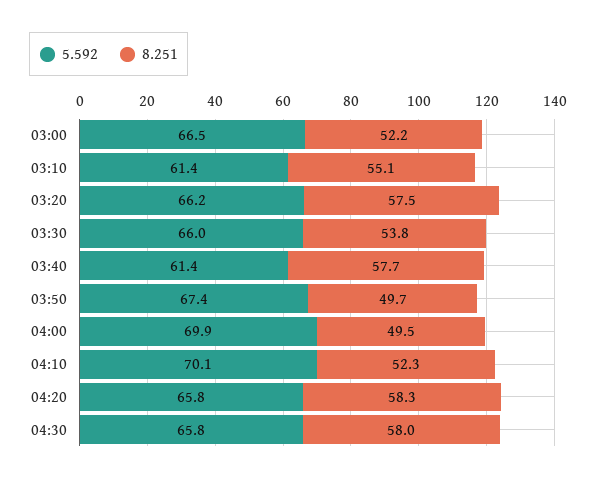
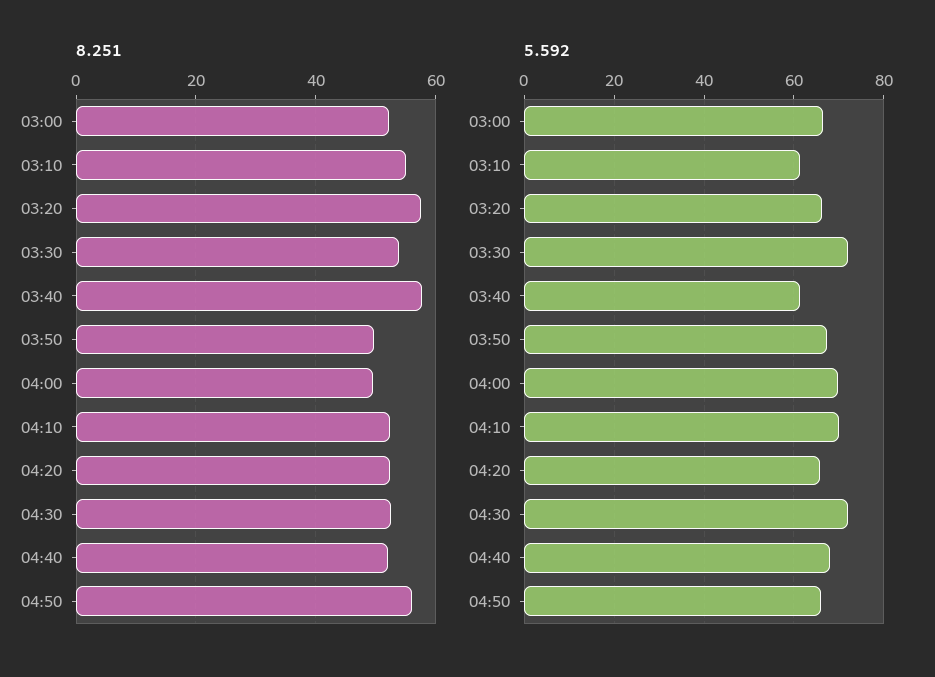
5.592, 03:30: 66 -> 72
8.251, 04:20: 58.3 -> 52
5.592, 04:30: 65.8 -> 72
8.251, 04:30: 58 -> 52
8.251, 04:40: none -> 52
8.251, 04:50: none -> 56
5.592, 04:40: none -> 68
5.592, 04:50: none -> 66

